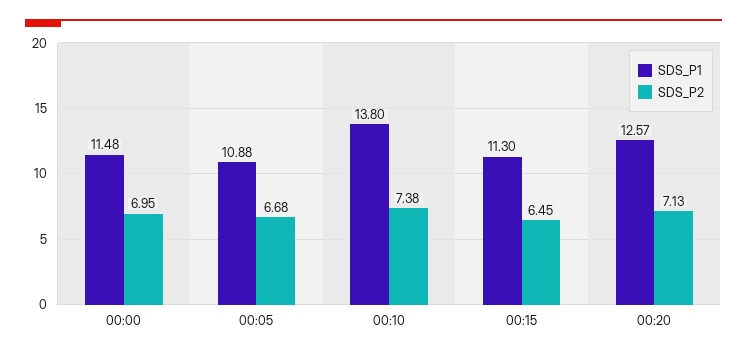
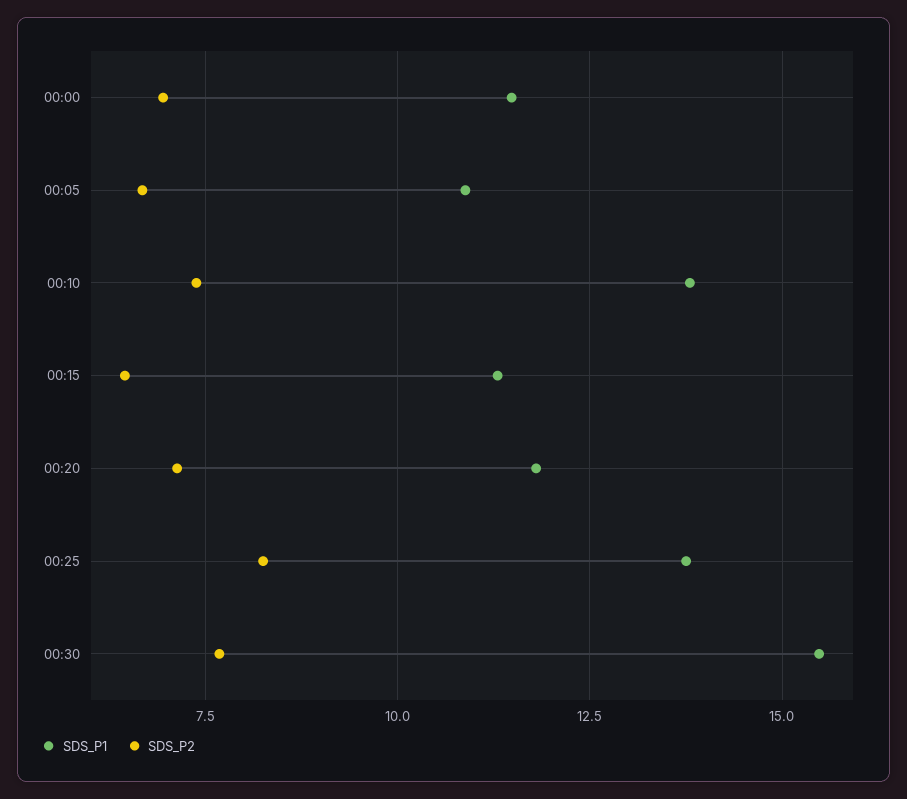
SDS_P1, 00:20: 12.57 -> 11.75
SDS_P1, 00:25: none -> 13.75
SDS_P2, 00:25: none -> 8.25
SDS_P1, 00:30: none -> 15.5
SDS_P2, 00:30: none -> 7.75

